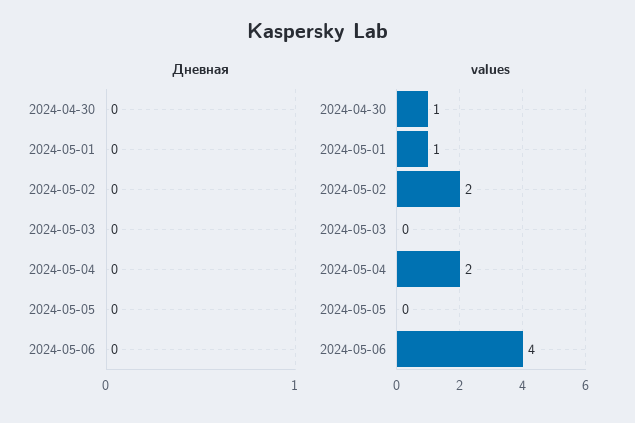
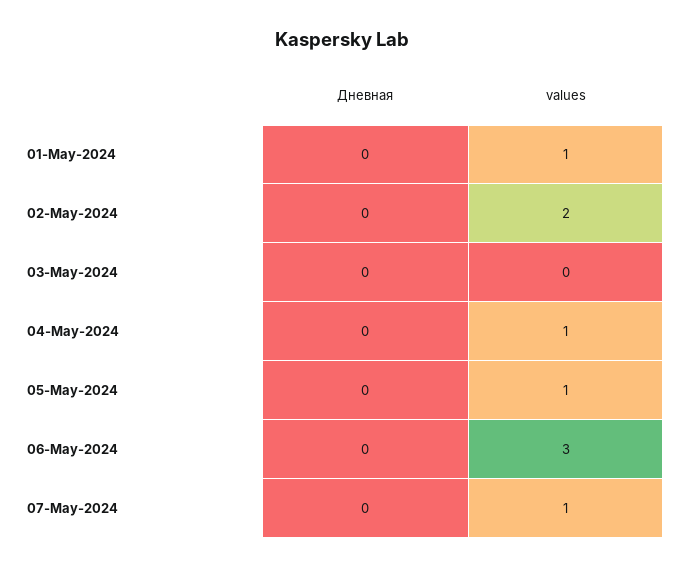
Дневная, 2024-04-30: 0 -> none
values, 2024-04-30: 1 -> none
values, 2024-05-04: 2 -> 1
values, 2024-05-05: 0 -> 1
values, 2024-05-06: 4 -> 3
Дневная, 07-May-2024: none -> 0
values, 07-May-2024: none -> 1

